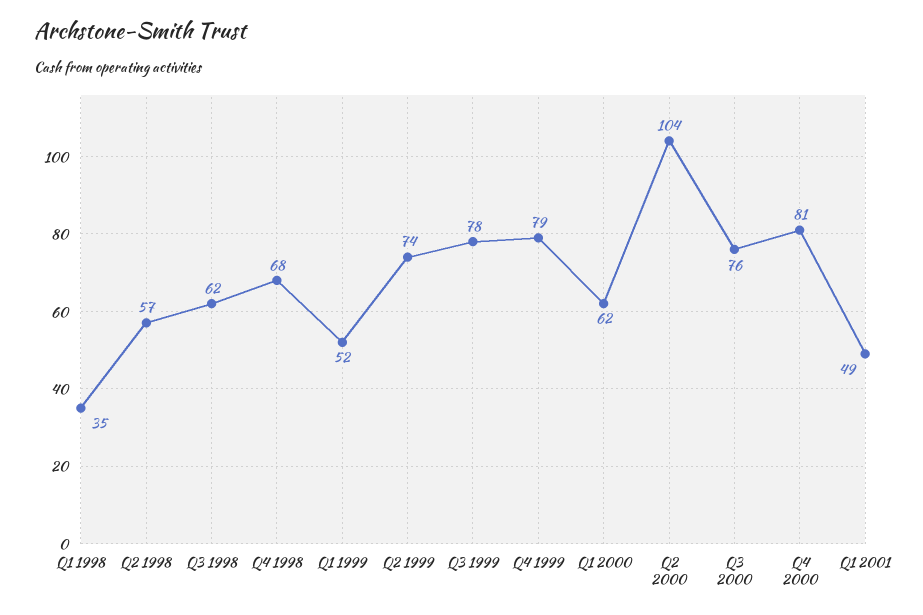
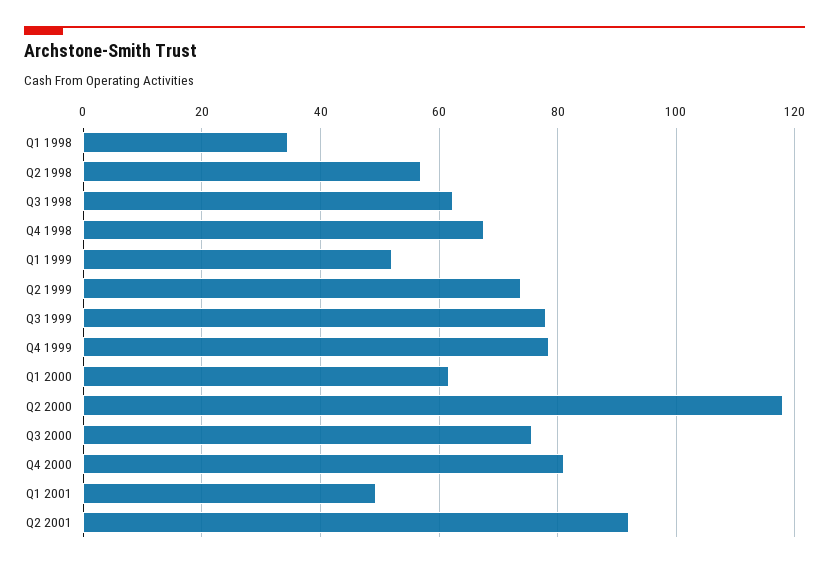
Q2 2000: 104 -> 118
Q2 2001: none -> 92

